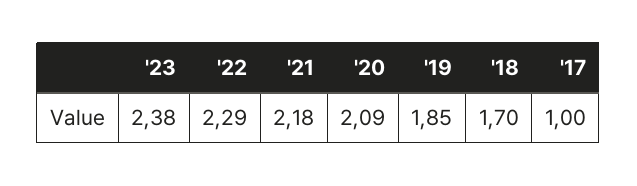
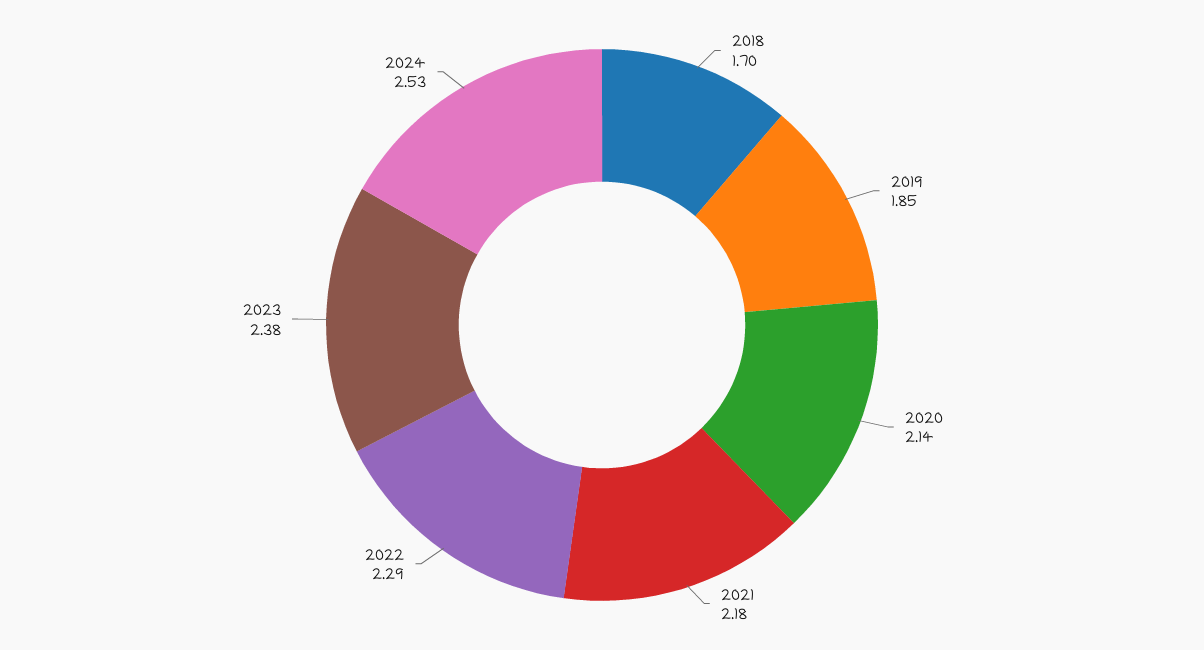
'20: 2.09 -> 2.14
'17: 1 -> none
2024: none -> 2.53

